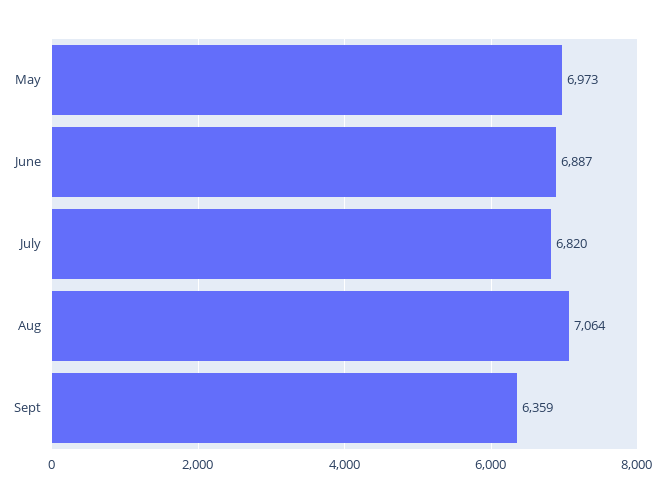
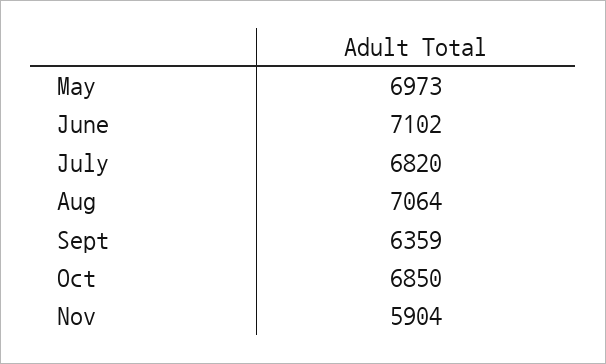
June: 6887 -> 7102
Oct: none -> 6850
Nov: none -> 5904

